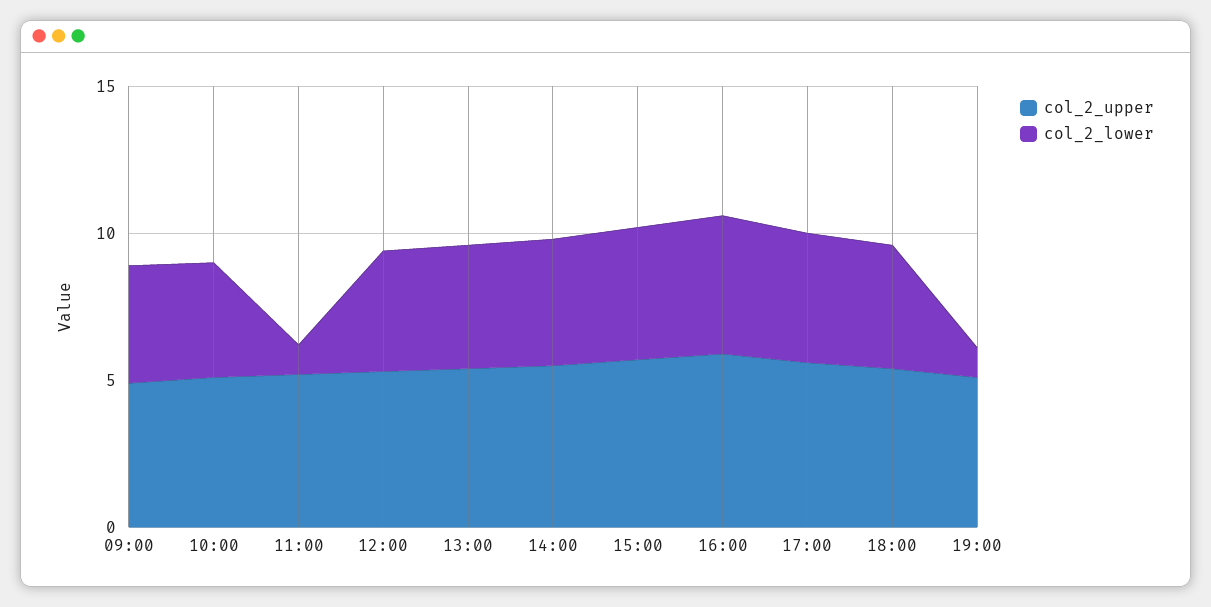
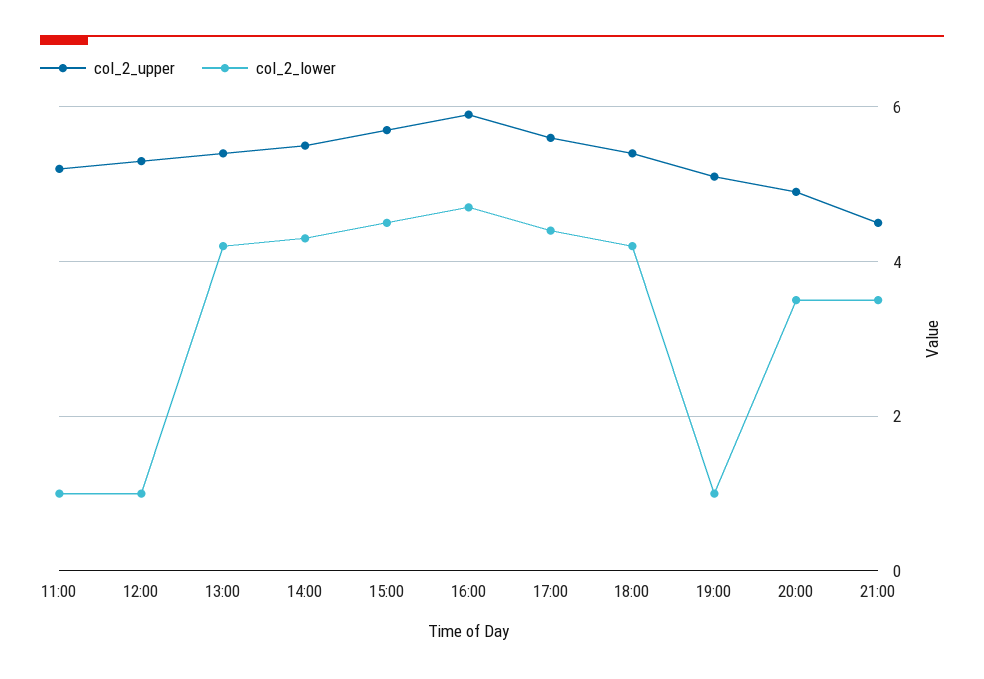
col_2_upper, 09:00: 5 -> none
col_2_lower, 09:00: 4 -> none
col_2_upper, 10:00: 5 -> none
col_2_lower, 10:00: 4 -> none
col_2_lower, 12:00: 4 -> 1
col_2_upper, 20:00: none -> 5
col_2_lower, 20:00: none -> 3.5
col_2_upper, 21:00: none -> 4.5
col_2_lower, 21:00: none -> 3.5

